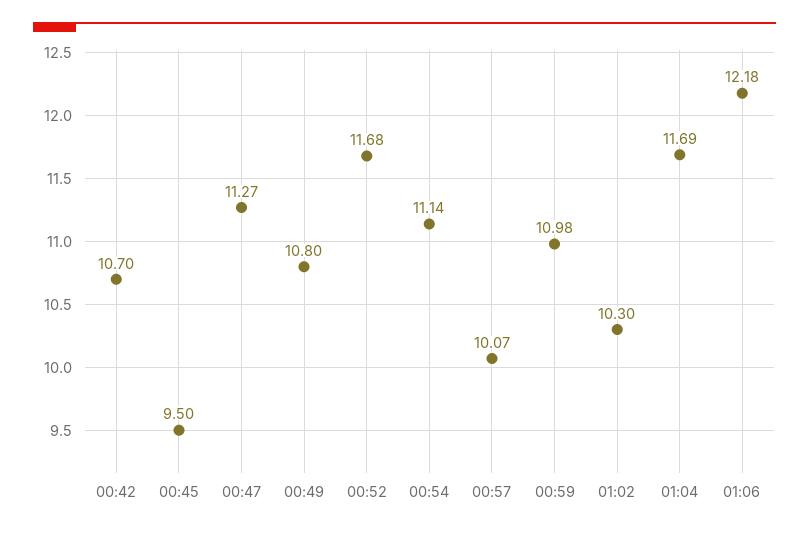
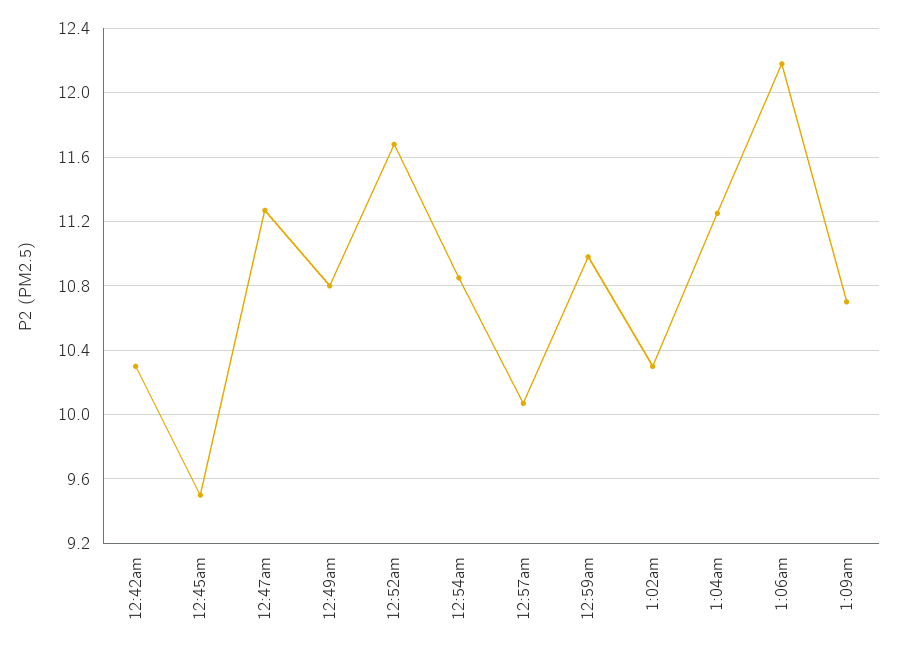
00:42: 10.7 -> 10.3
00:54: 11.14 -> 10.85
01:04: 11.69 -> 11.25
1:09am: none -> 10.7

